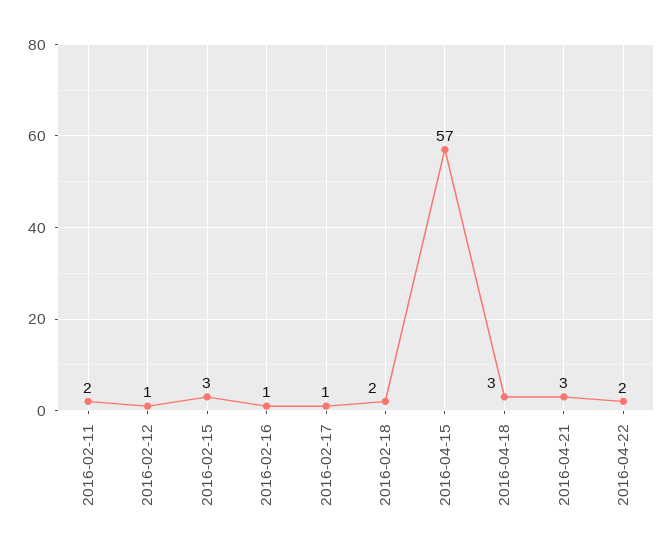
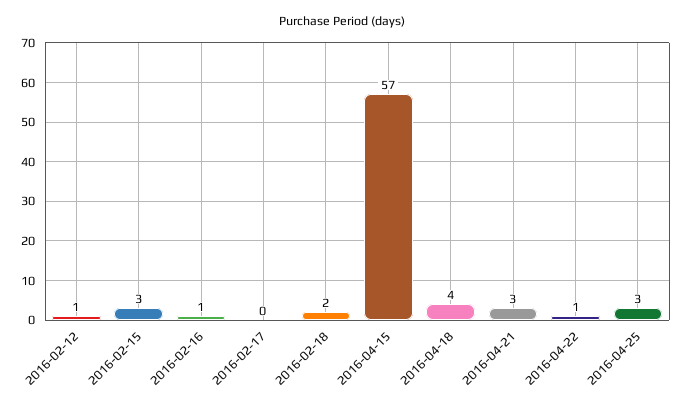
2016-02-11: 2 -> none
2016-02-17: 1 -> 0
2016-04-18: 3 -> 4
2016-04-22: 2 -> 1
2016-04-25: none -> 3

